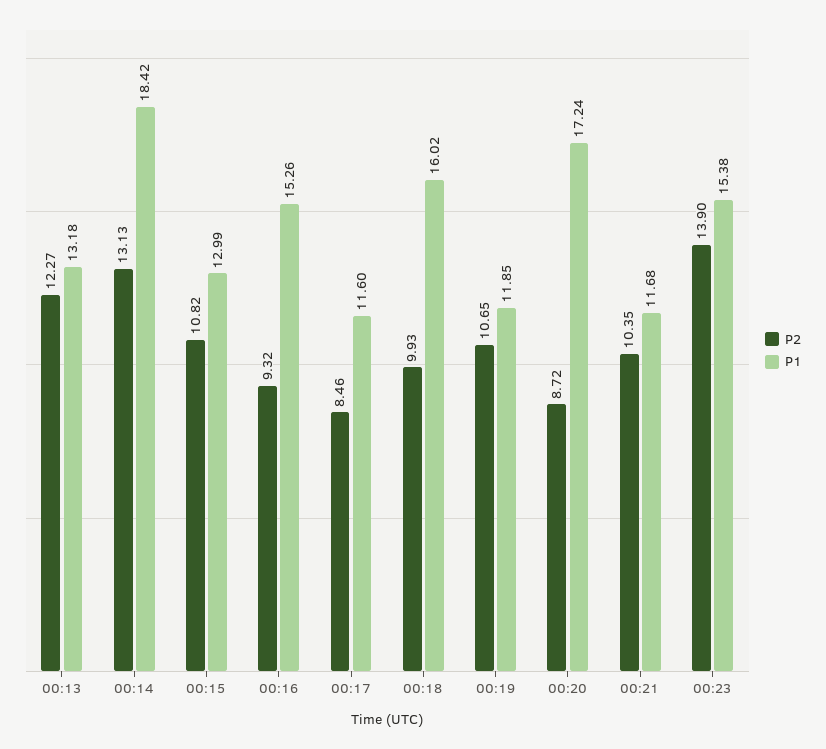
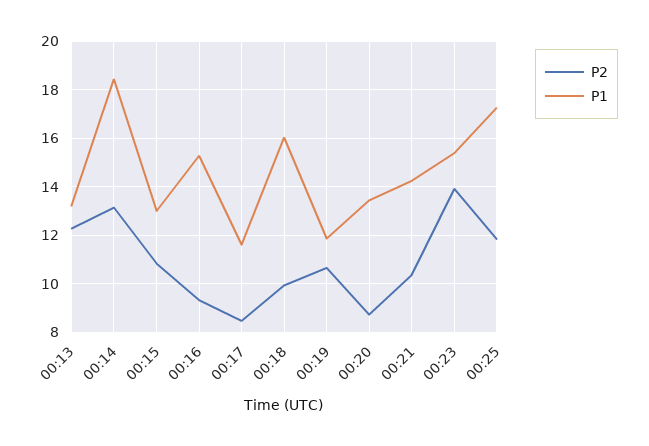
P1, 00:20: 17.24 -> 13.5
P1, 00:21: 11.68 -> 14.25
P2, 00:25: none -> 11.75
P1, 00:25: none -> 17.25

